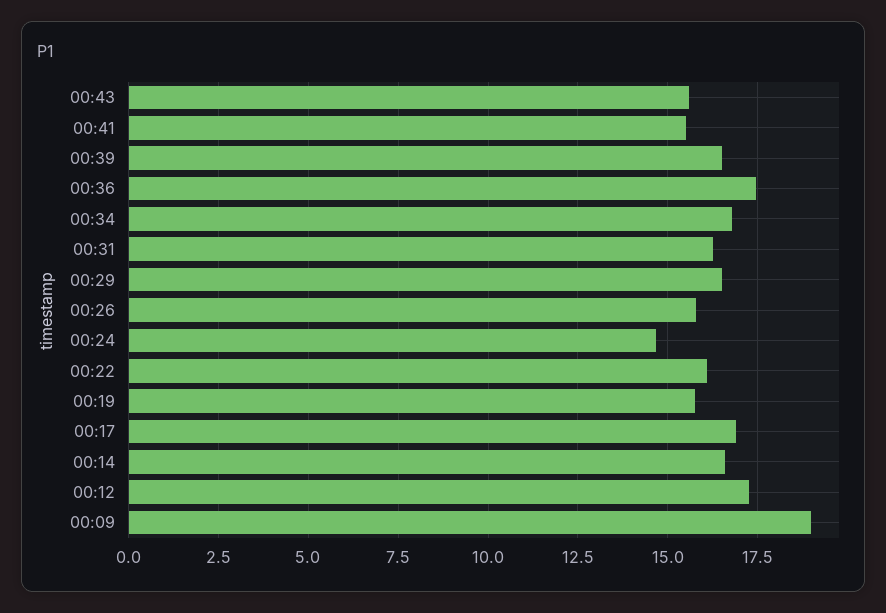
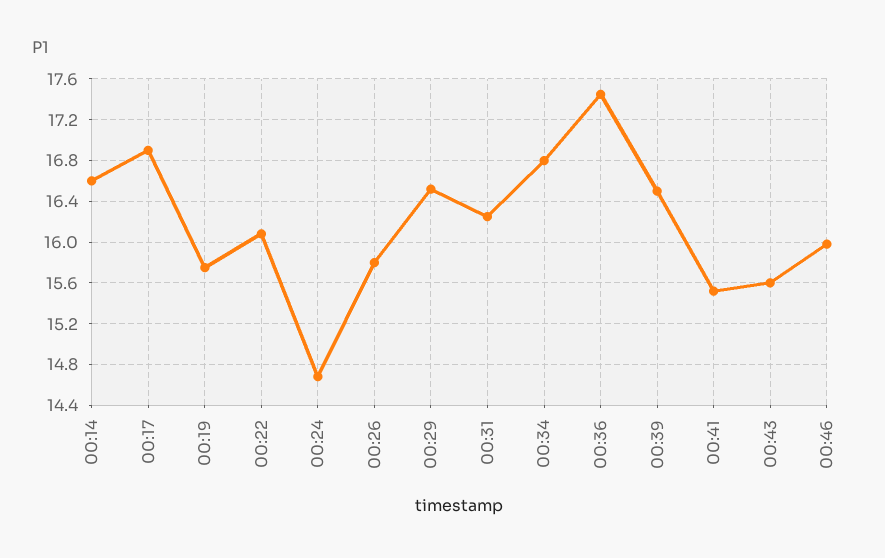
00:12: 17.25 -> none
00:09: 19 -> none
00:46: none -> 16

